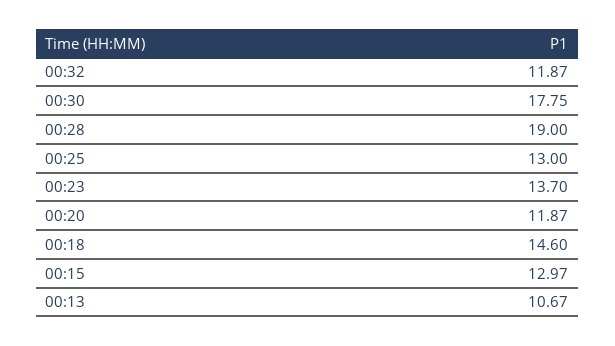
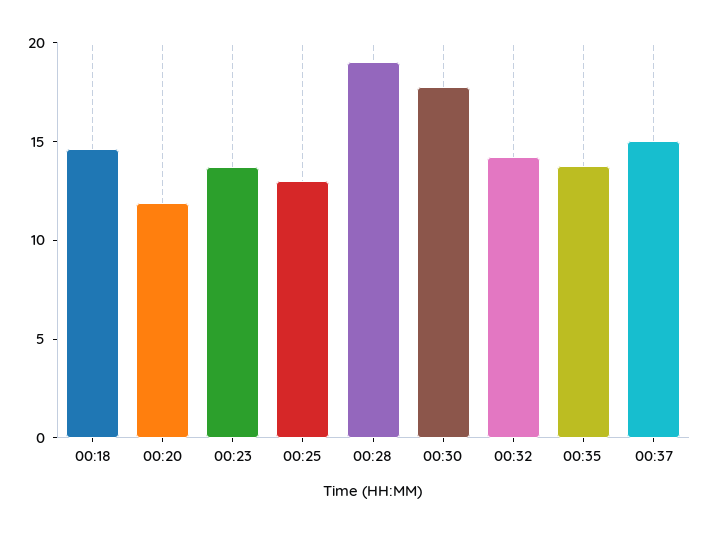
00:32: 11.87 -> 14
00:15: 12.97 -> none
00:13: 10.67 -> none
00:35: none -> 14
00:37: none -> 15

